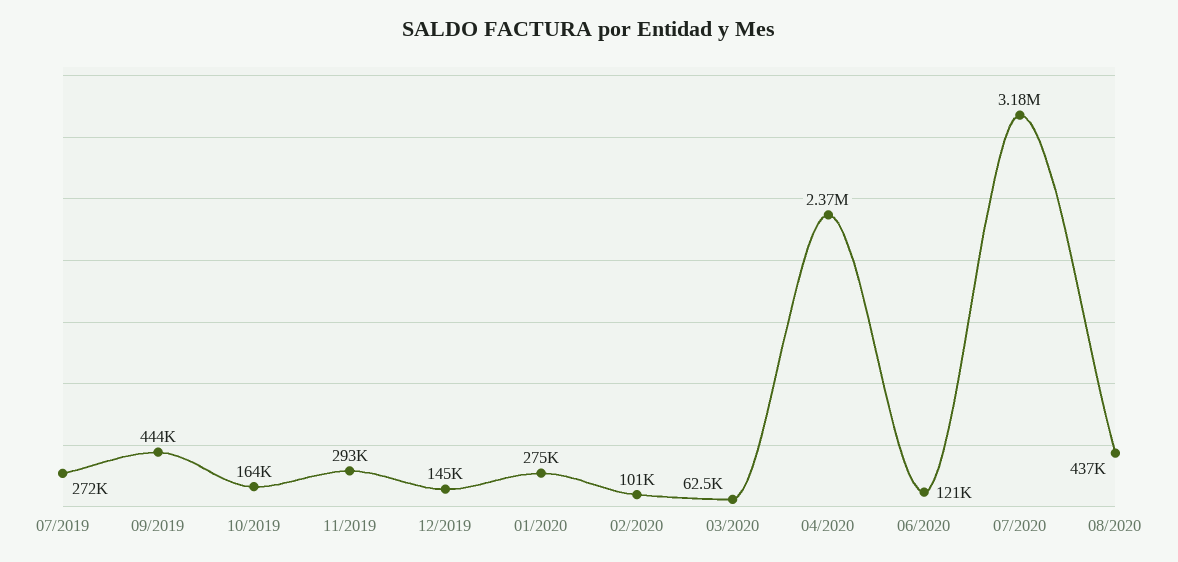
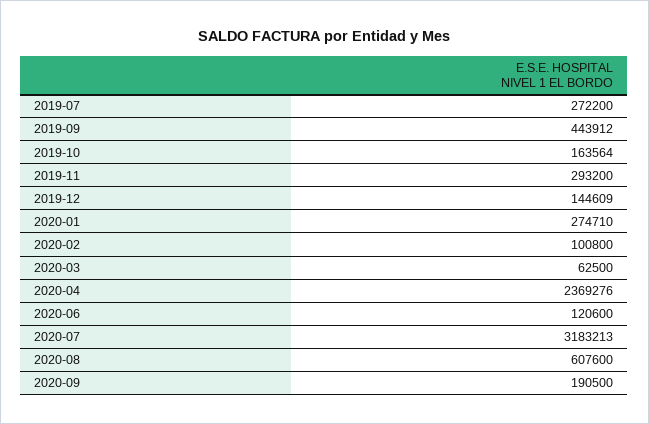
08/2020: 437000 -> 607600
2020-09: none -> 190500

